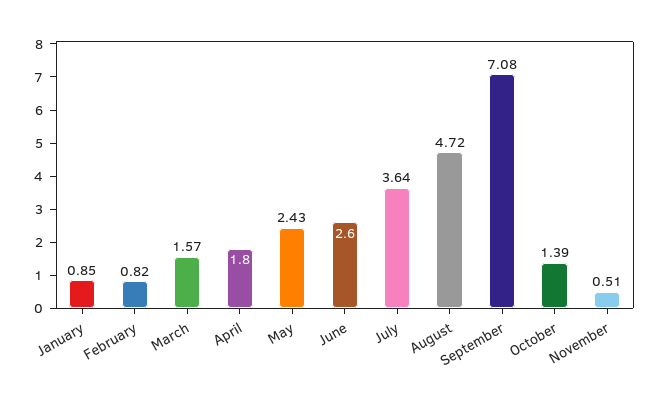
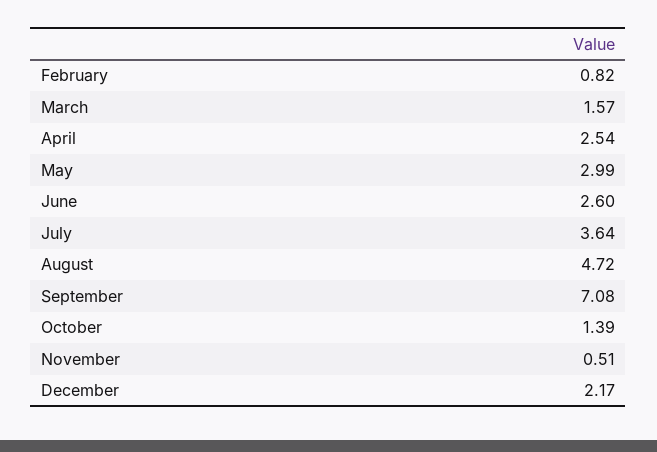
January: 0.85 -> none
April: 1.8 -> 2.54
May: 2.43 -> 2.99
December: none -> 2.17

